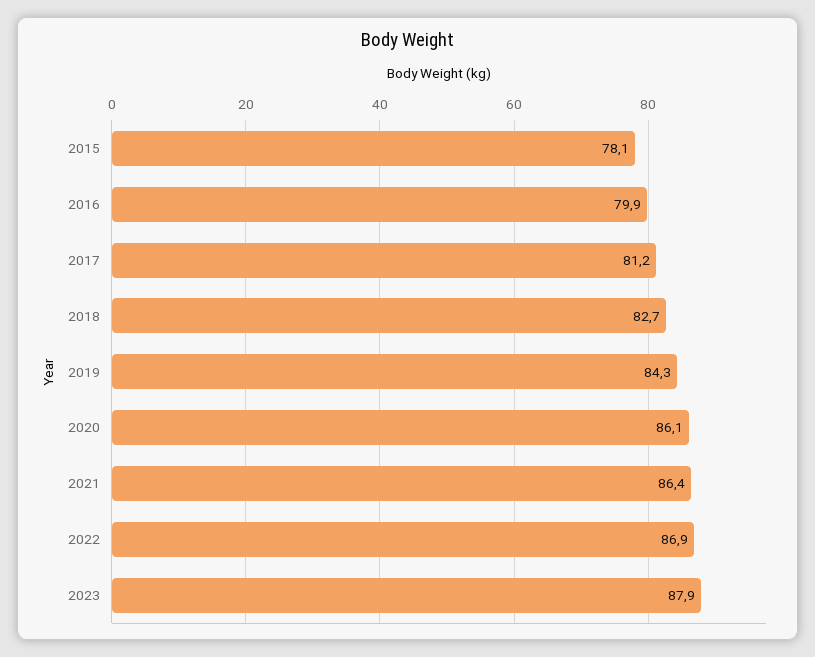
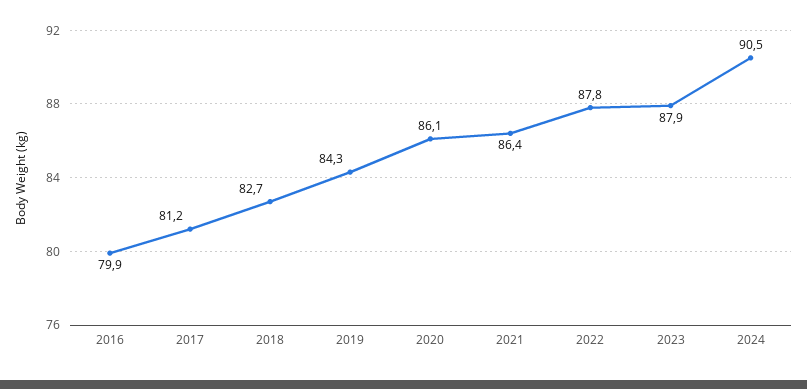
2015: 78.1 -> none
2022: 86.9 -> 87.8
2024: none -> 90.5

